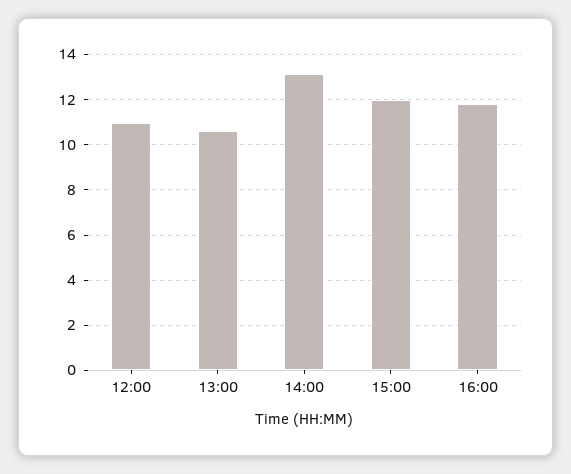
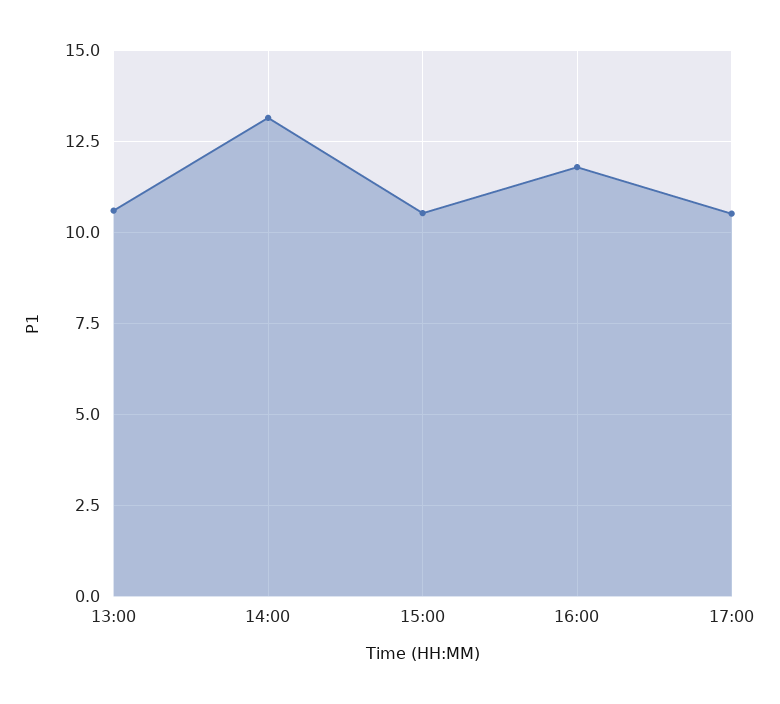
12:00: 11 -> none
15:00: 12 -> 10.5
17:00: none -> 10.5

